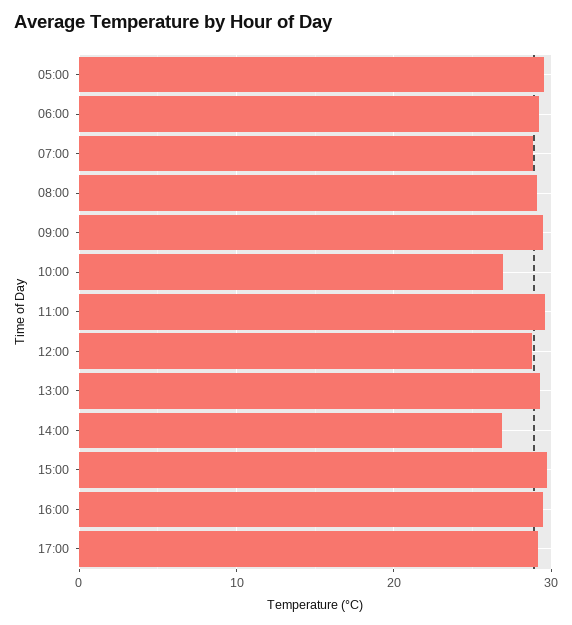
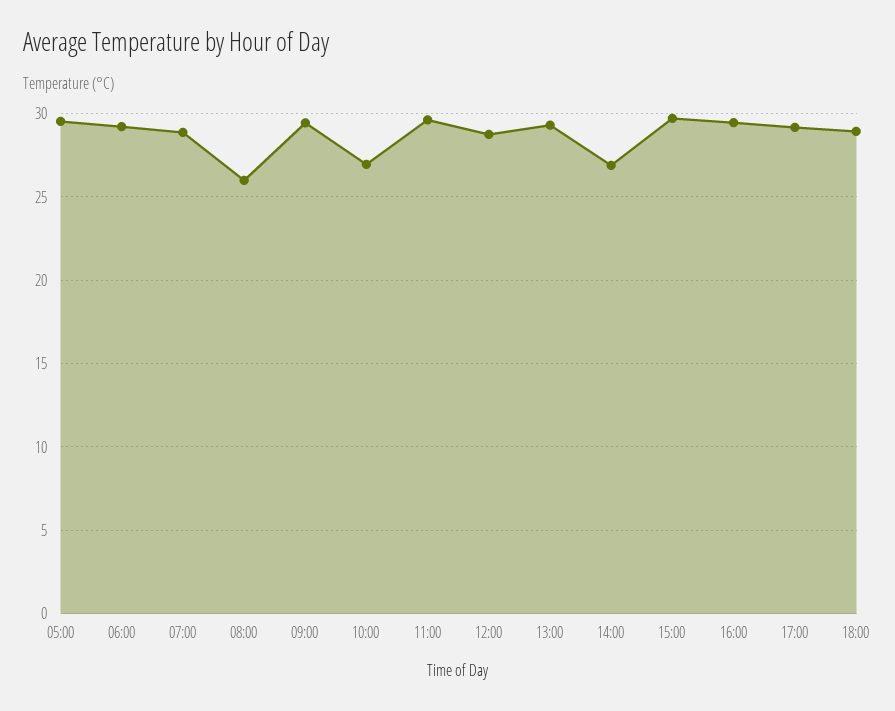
08:00: 29 -> 26
18:00: none -> 29

